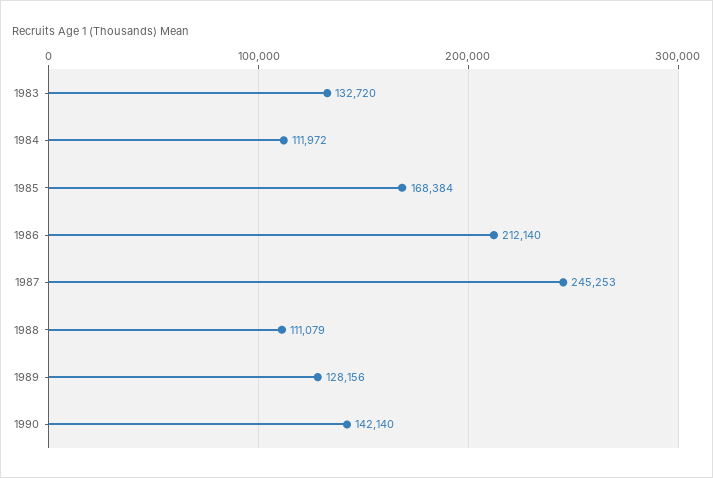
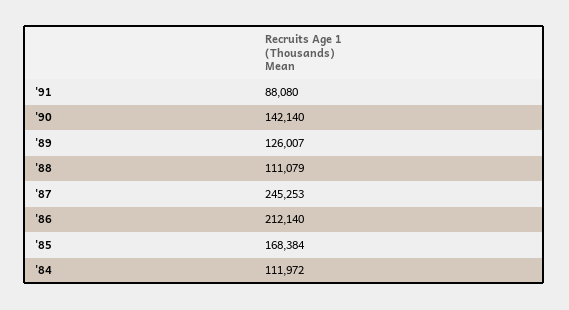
1983: 132720 -> none
1989: 128156 -> 126007
'91: none -> 88080

